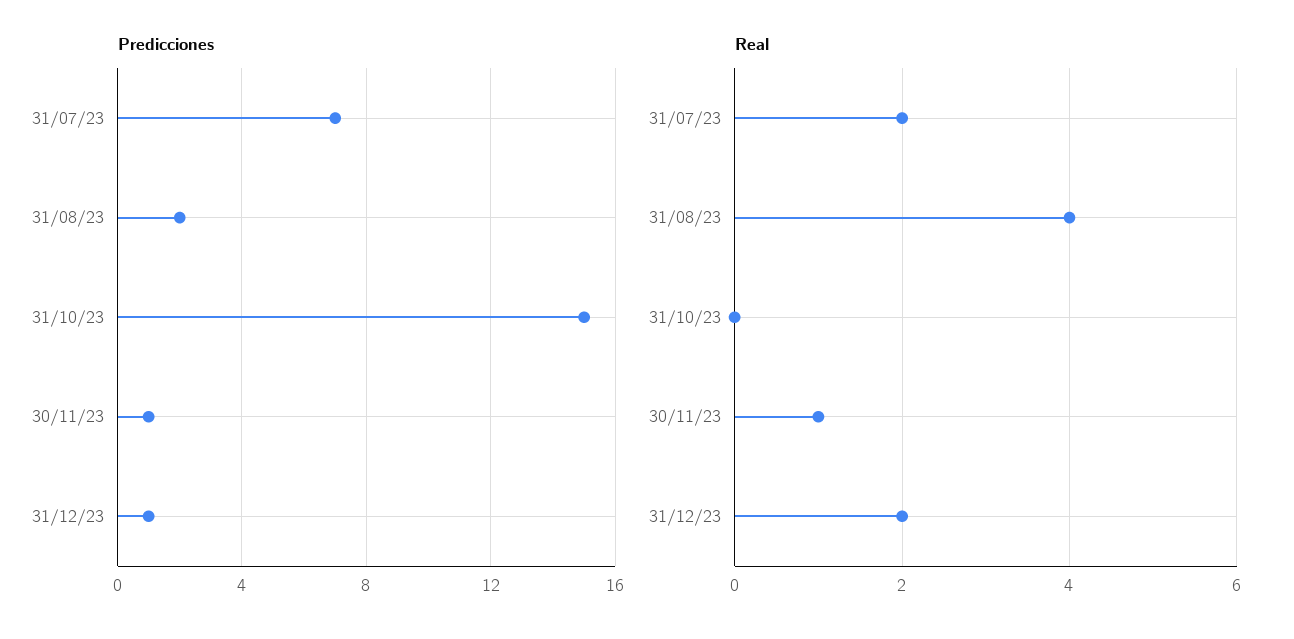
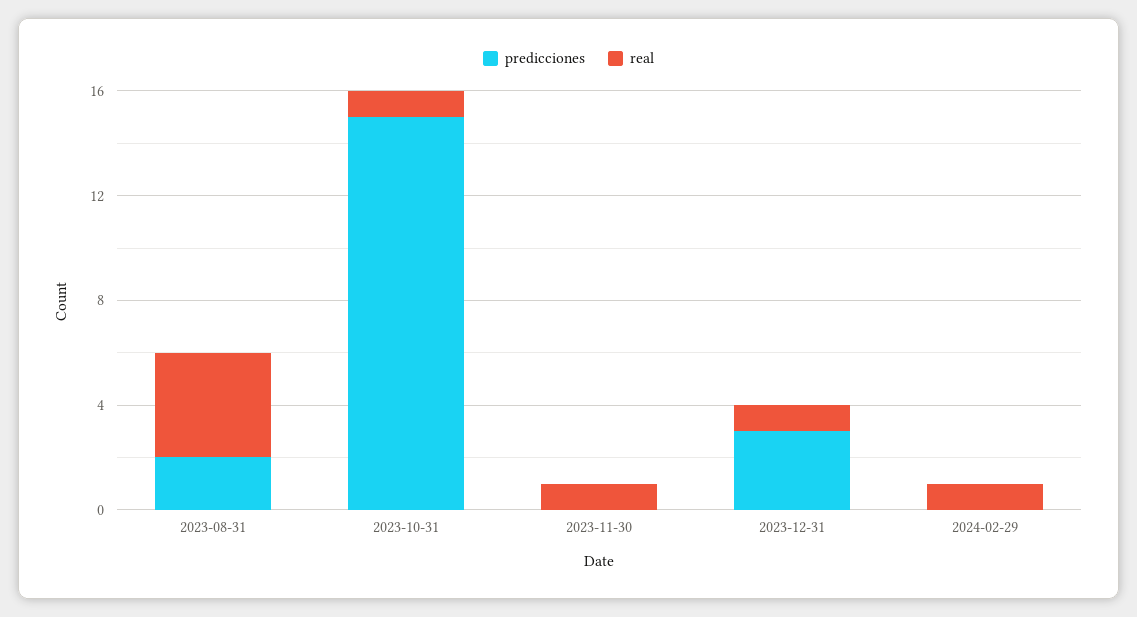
Predicciones, 31/07/23: 7 -> none
Predicciones, 30/11/23: 1 -> 0
Predicciones, 31/12/23: 1 -> 3
Real, 31/07/23: 2 -> none
Real, 31/10/23: 0 -> 1
Real, 31/12/23: 2 -> 1
Predicciones, 2024-02-29: none -> 0
Real, 2024-02-29: none -> 1

